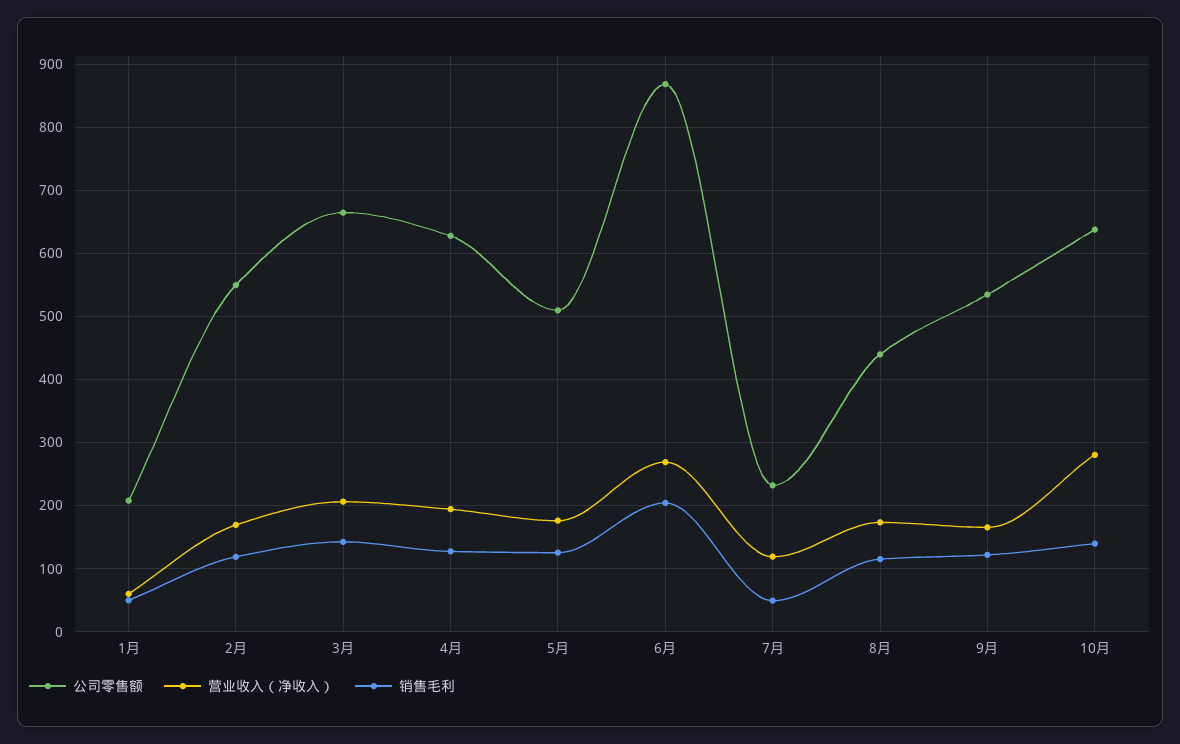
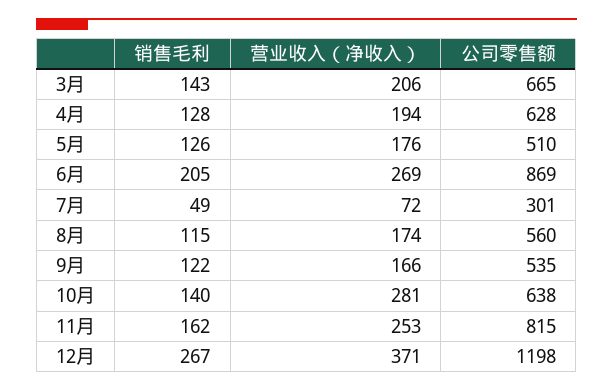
公司零售额, 1月: 210 -> none
营业收入（净收入）, 1月: 60 -> none
销售毛利, 1月: 50 -> none
公司零售额, 2月: 550 -> none
营业收入（净收入）, 2月: 170 -> none
销售毛利, 2月: 120 -> none
公司零售额, 7月: 230 -> 301
营业收入（净收入）, 7月: 120 -> 72
公司零售额, 8月: 440 -> 560
销售毛利, 11月: none -> 162
营业收入（净收入）, 11月: none -> 253
公司零售额, 11月: none -> 815
销售毛利, 12月: none -> 267
营业收入（净收入）, 12月: none -> 371
公司零售额, 12月: none -> 1198

